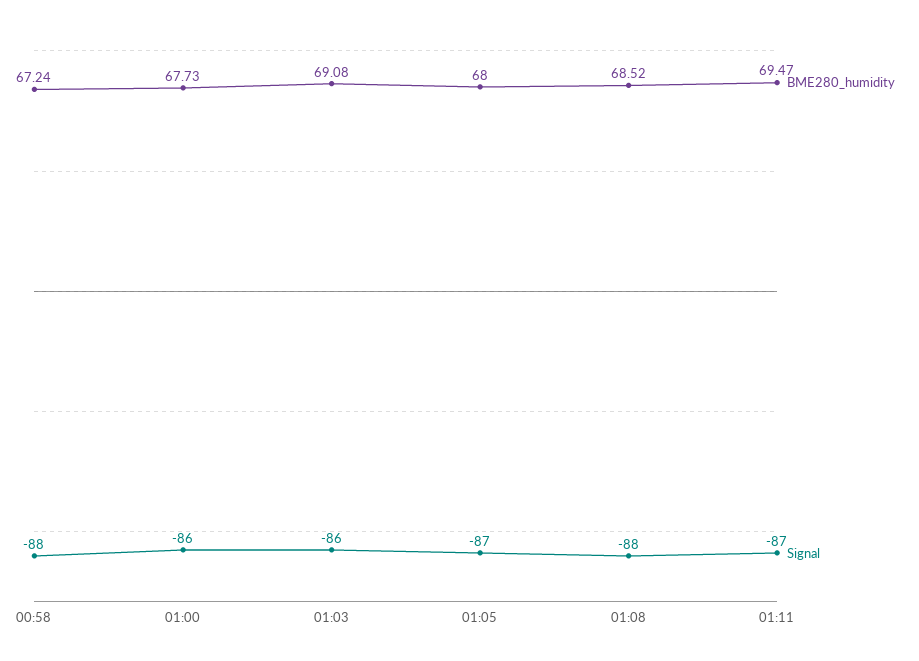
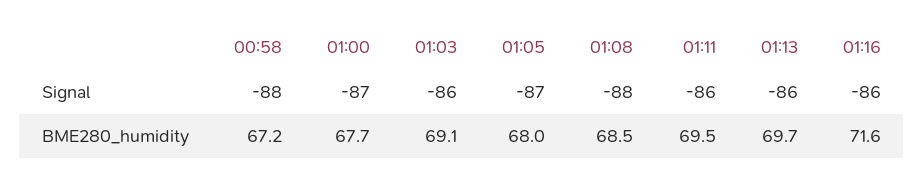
Signal, 01:00: -86 -> -87
Signal, 01:11: -87 -> -86
Signal, 01:13: none -> -86
Signal, 01:16: none -> -86
BME280_humidity, 01:13: none -> 69.7
BME280_humidity, 01:16: none -> 71.6

